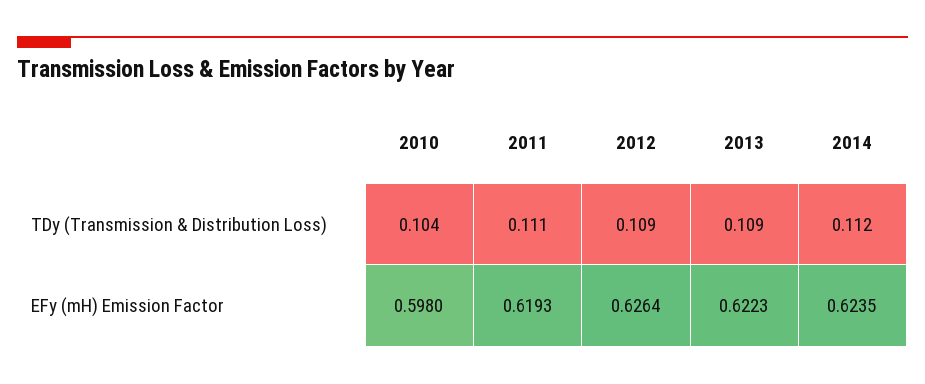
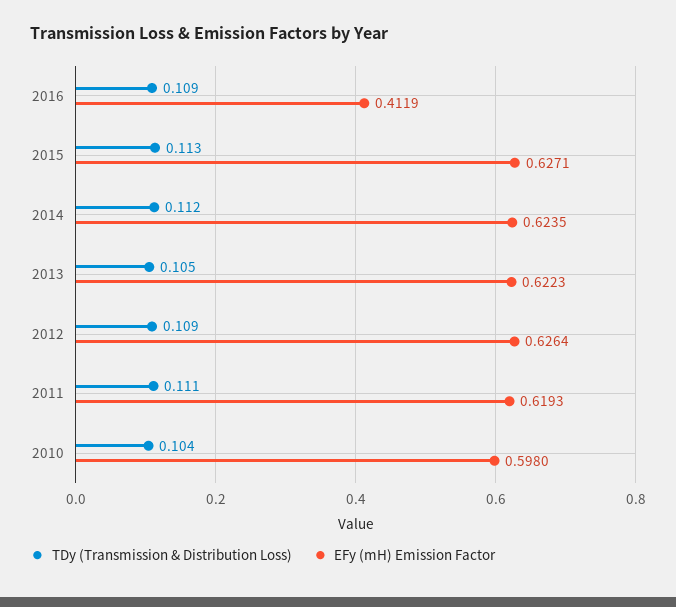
TDy (Transmission & Distribution Loss), 2013: 0.109 -> 0.105
TDy (Transmission & Distribution Loss), 2016: none -> 0.109
EFy (mH) Emission Factor, 2016: none -> 0.4119
TDy (Transmission & Distribution Loss), 2015: none -> 0.113
EFy (mH) Emission Factor, 2015: none -> 0.6271

